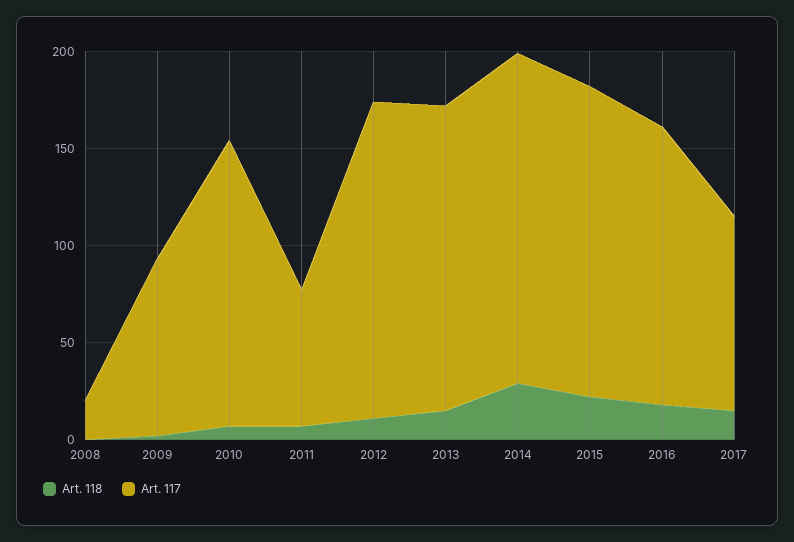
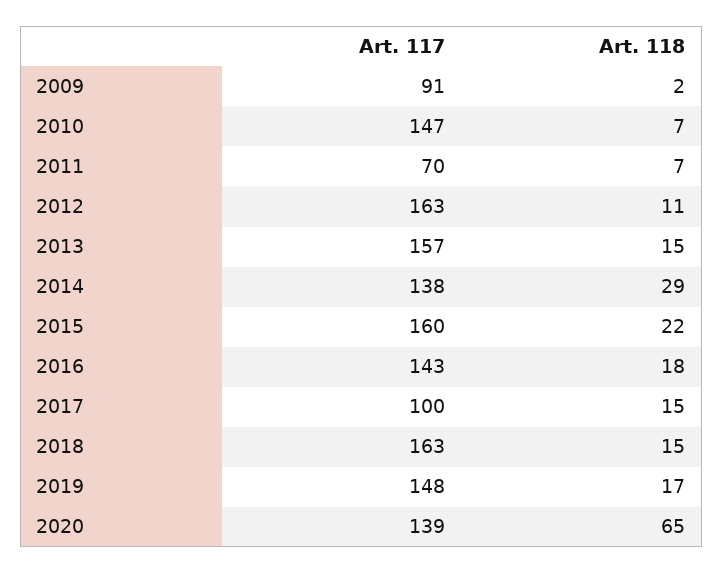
Art. 118, 2008: 0 -> none
Art. 117, 2008: 20 -> none
Art. 117, 2014: 170 -> 138
Art. 117, 2018: none -> 163
Art. 118, 2018: none -> 15
Art. 117, 2019: none -> 148
Art. 118, 2019: none -> 17
Art. 117, 2020: none -> 139
Art. 118, 2020: none -> 65

